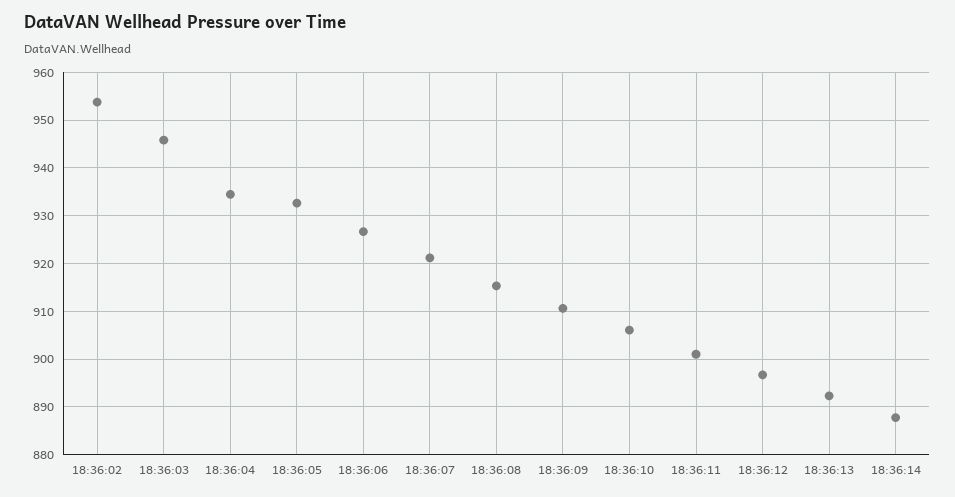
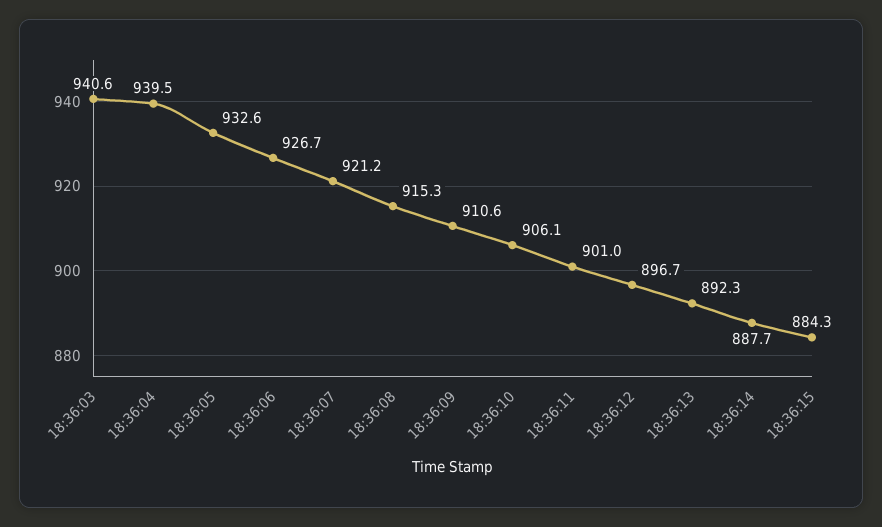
18:36:02: 954 -> none
18:36:03: 946 -> 940.6
18:36:04: 934 -> 939.5
18:36:15: none -> 884.3

